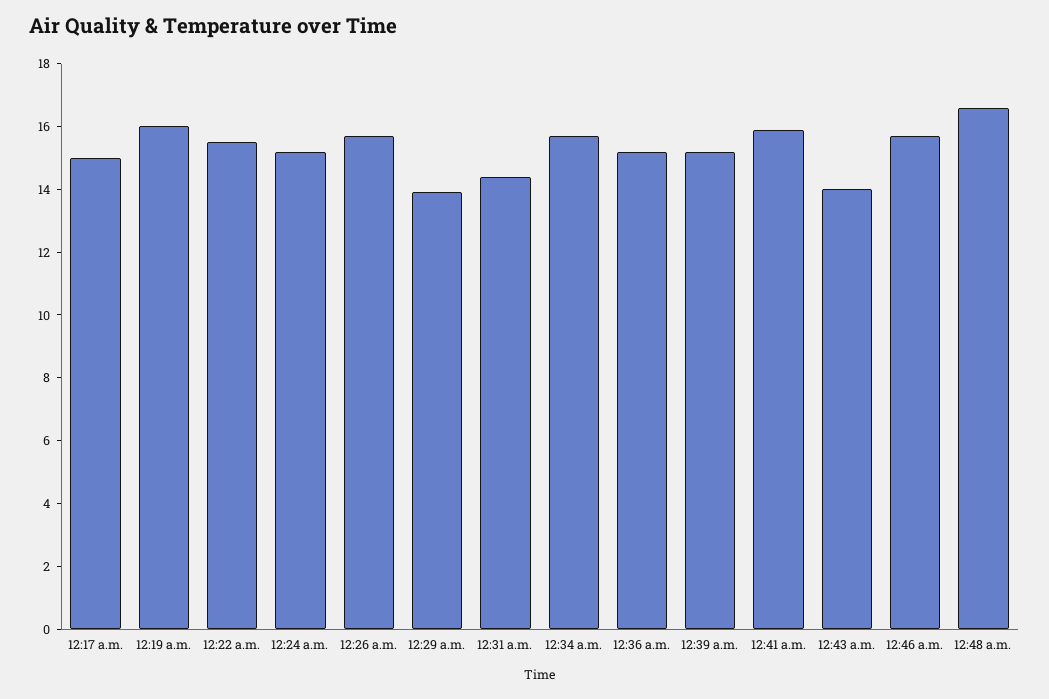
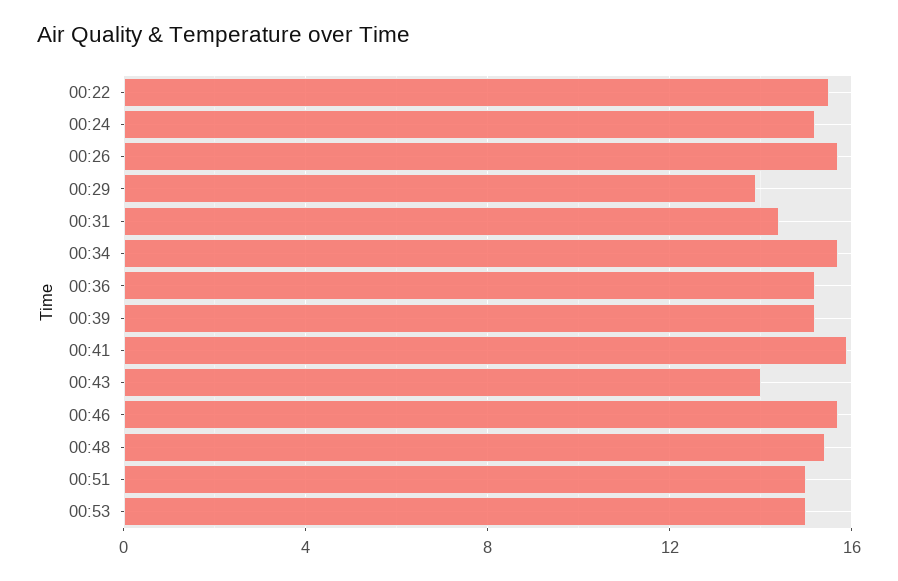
12:17 a.m.: 15 -> none
12:19 a.m.: 16 -> none
12:48 a.m.: 16.5 -> 15.5
00:51: none -> 15
00:53: none -> 15

